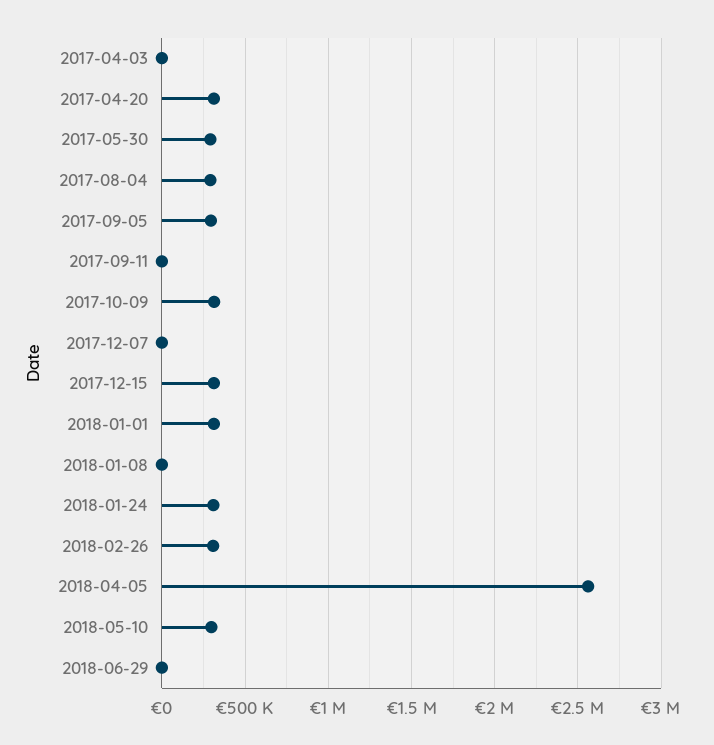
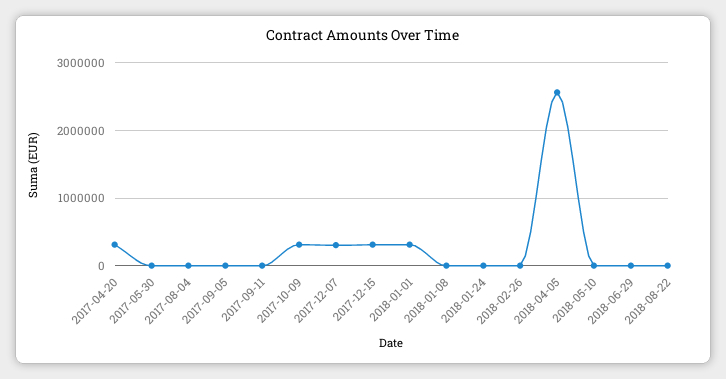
2017-04-03: 0 -> none
2017-05-30: 300000 -> 0
2017-08-04: 300000 -> 0
2017-09-05: 300000 -> 0
2017-12-07: 0 -> 300000
2018-01-24: 300000 -> 0
2018-02-26: 300000 -> 0
2018-05-10: 300000 -> 0
2018-08-22: none -> 0

